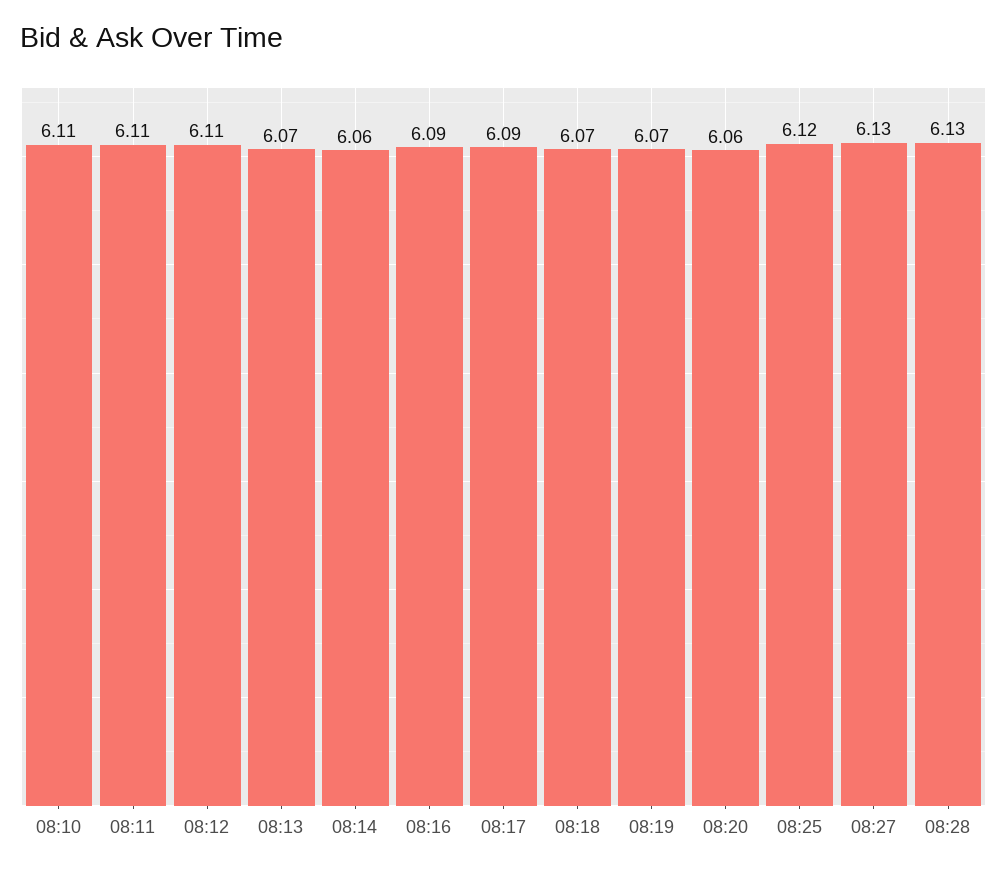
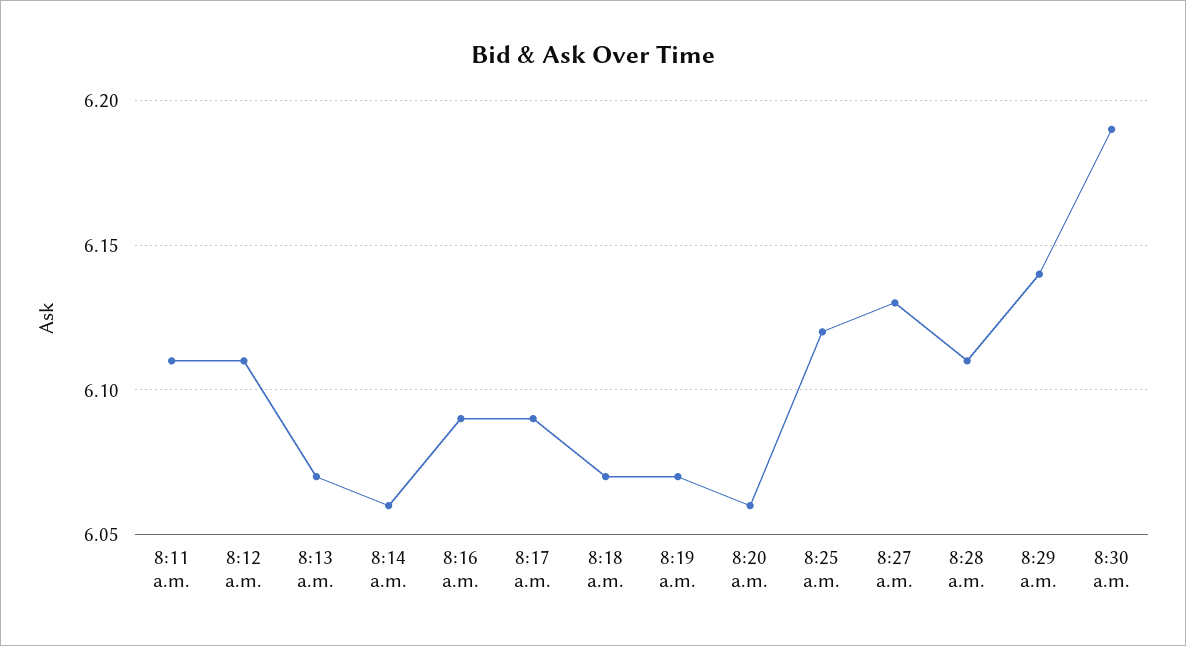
08:10: 6.11 -> none
08:28: 6.13 -> 6.11
8:29 a.m.: none -> 6.14
8:30 a.m.: none -> 6.19

